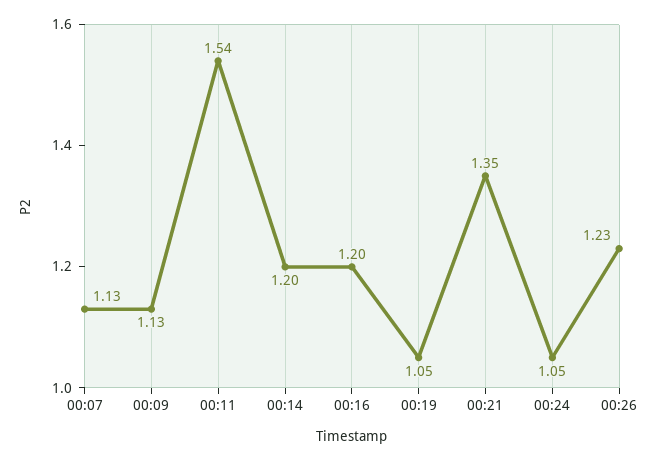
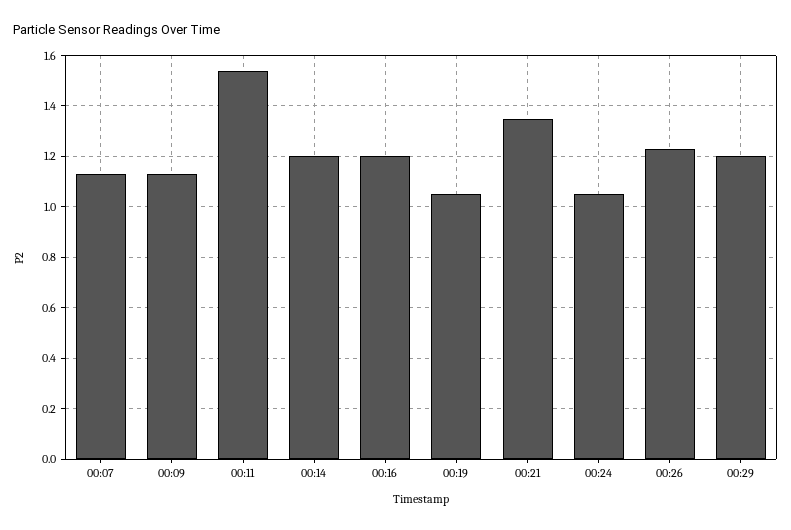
00:29: none -> 1.2

